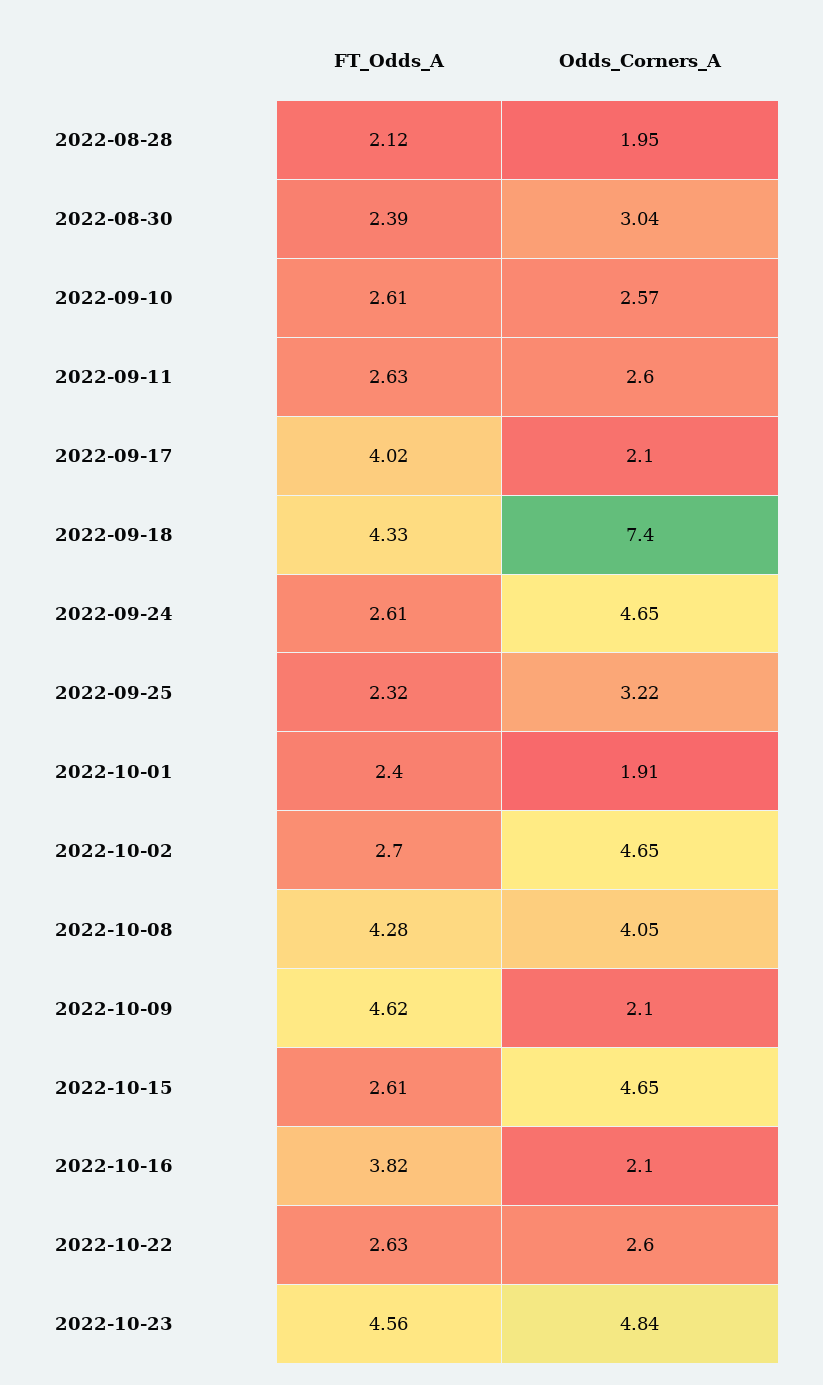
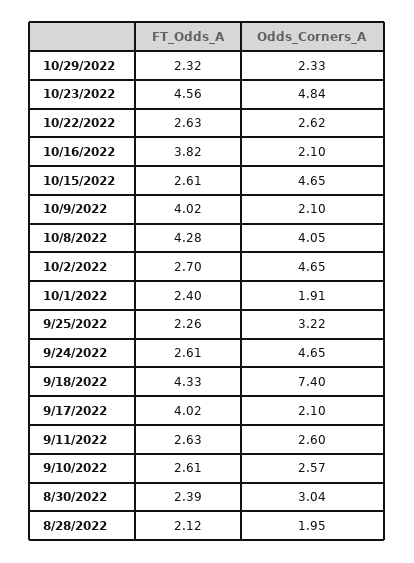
FT_Odds_A, 2022-09-25: 2.32 -> 2.26
FT_Odds_A, 2022-10-09: 4.62 -> 4.02
Odds_Corners_A, 2022-10-22: 2.6 -> 2.62
FT_Odds_A, 10/29/2022: none -> 2.32
Odds_Corners_A, 10/29/2022: none -> 2.33

